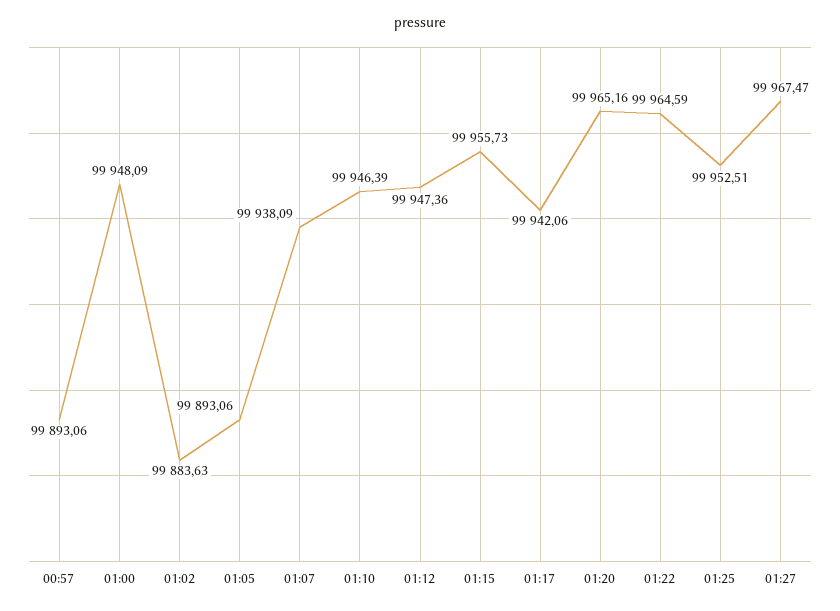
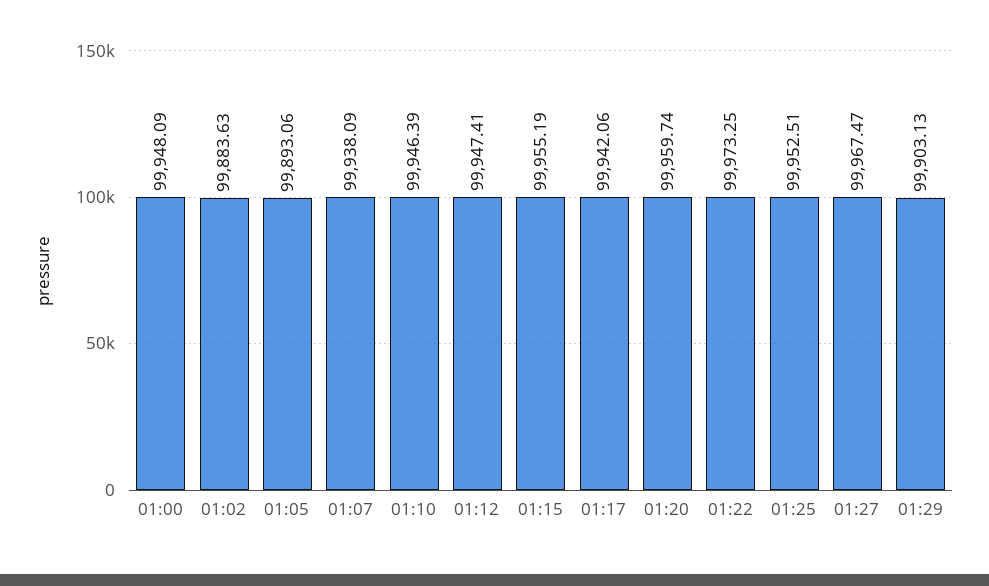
00:57: 99893.06 -> none
01:12: 99947.36 -> 99947.41
01:15: 99955.73 -> 99955.19
01:20: 99965.16 -> 99959.74
01:22: 99964.59 -> 99973.25
01:29: none -> 99903.13

